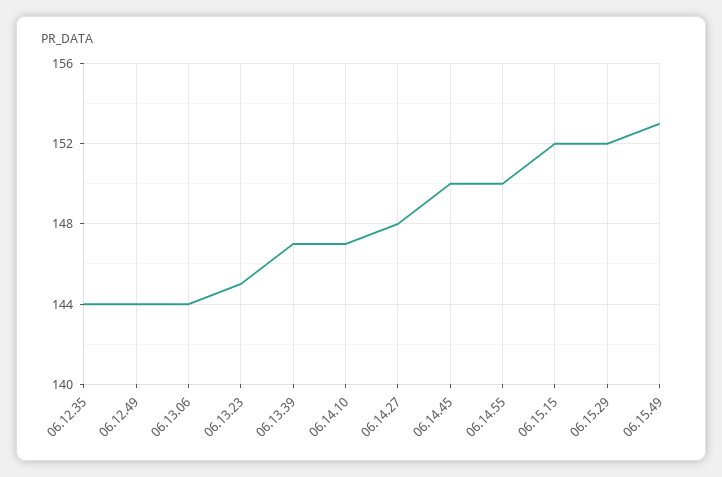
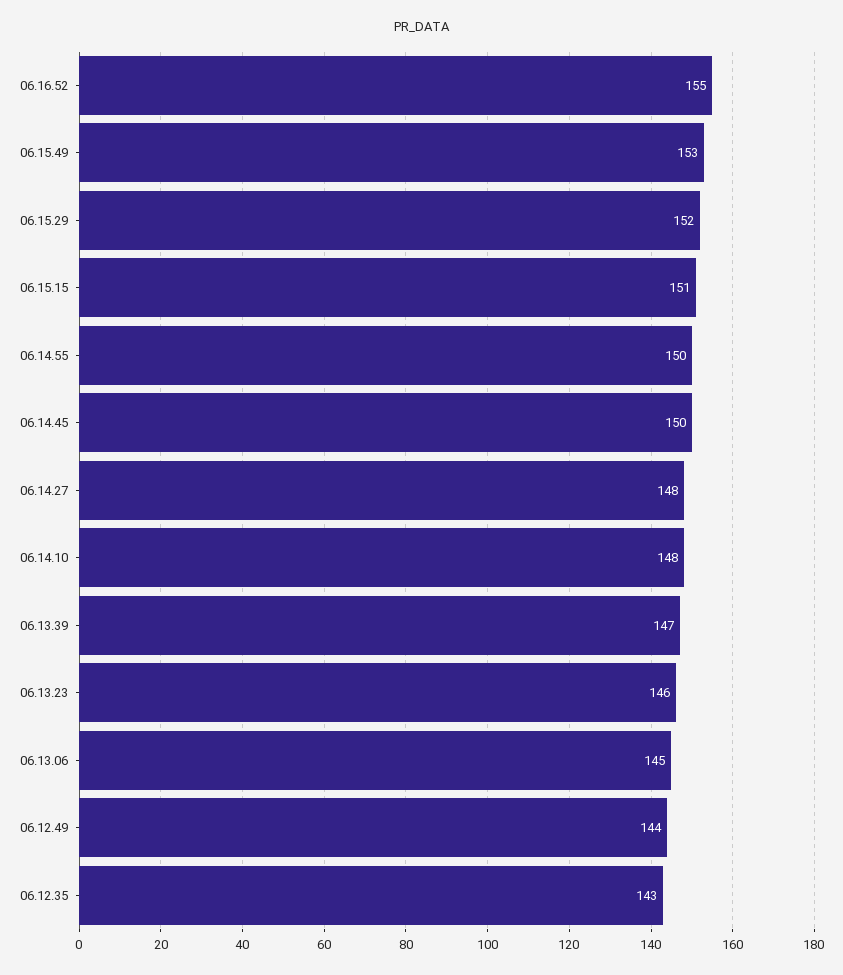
06.12.35: 144 -> 143
06.13.06: 144 -> 145
06.13.23: 145 -> 146
06.14.10: 147 -> 148
06.15.15: 152 -> 151
06.16.52: none -> 155

